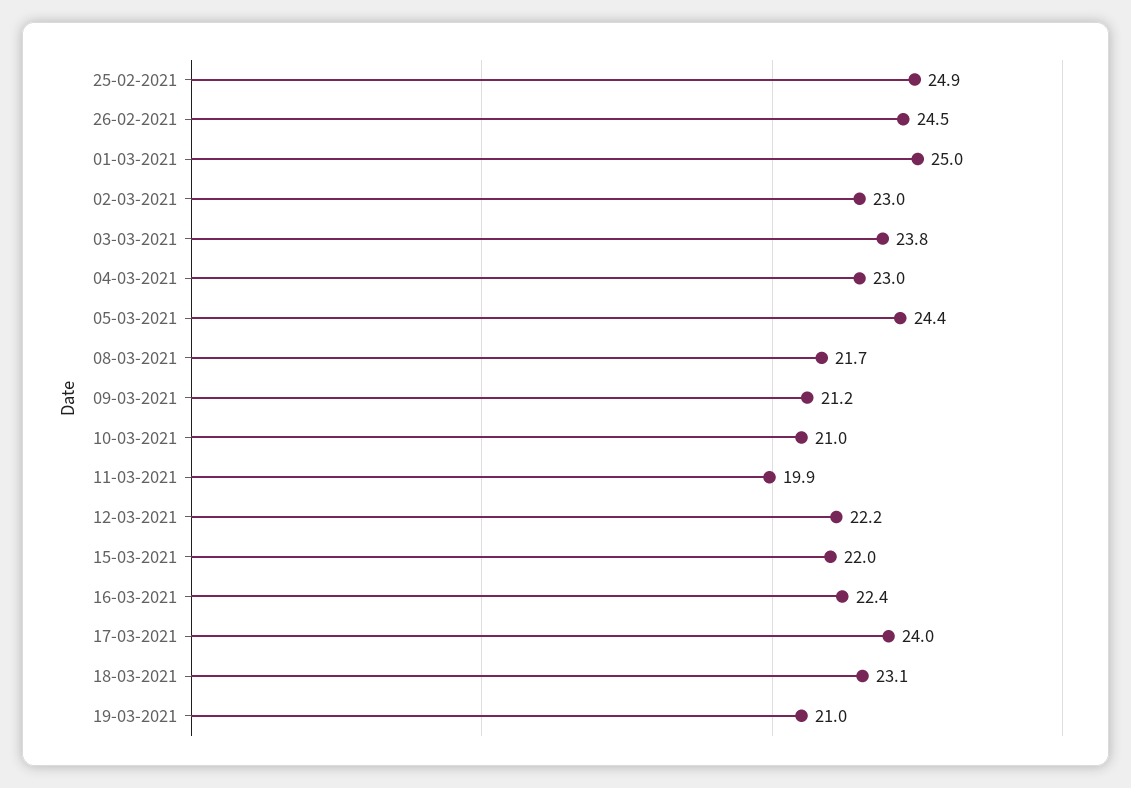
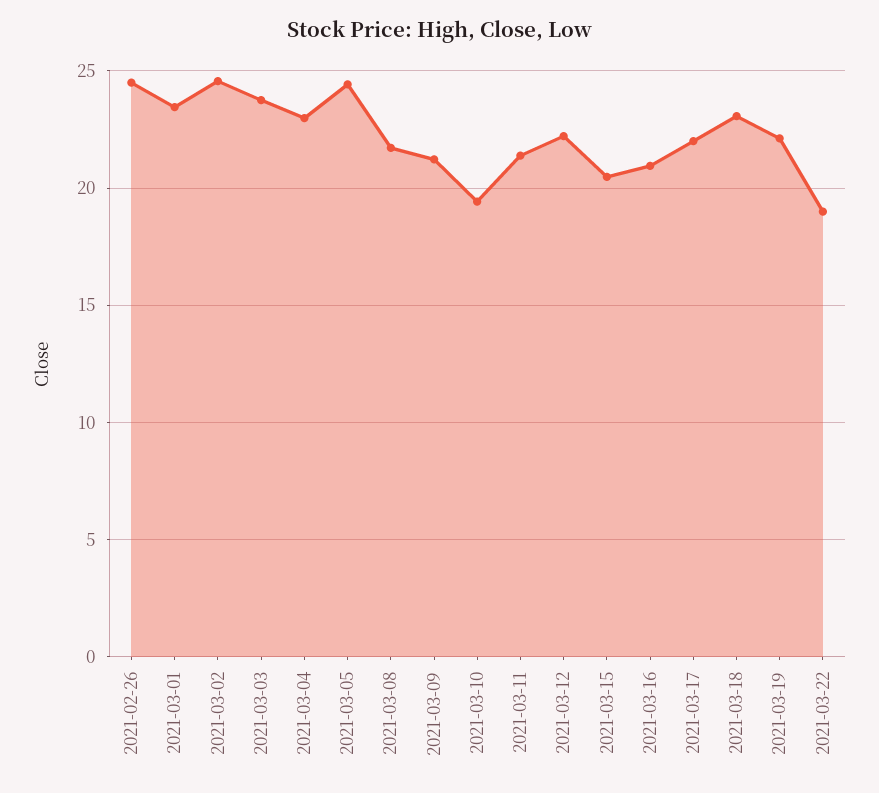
25-02-2021: 24.9 -> none
01-03-2021: 25 -> 23.5
02-03-2021: 23 -> 24.5
10-03-2021: 21 -> 19.5
11-03-2021: 19.9 -> 21.5
15-03-2021: 22 -> 20.5
16-03-2021: 22.4 -> 21
17-03-2021: 24 -> 22
19-03-2021: 21 -> 22
2021-03-22: none -> 19

